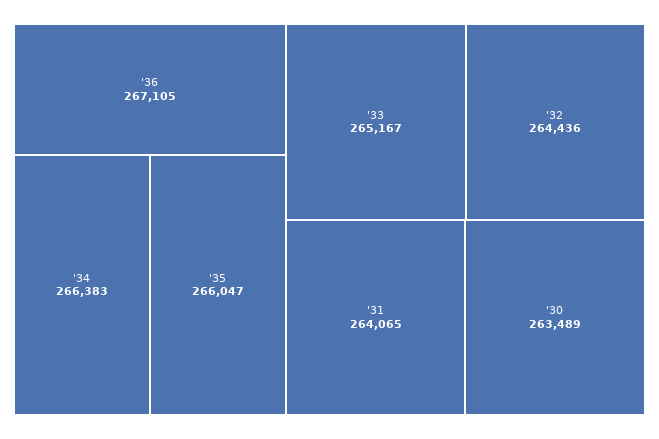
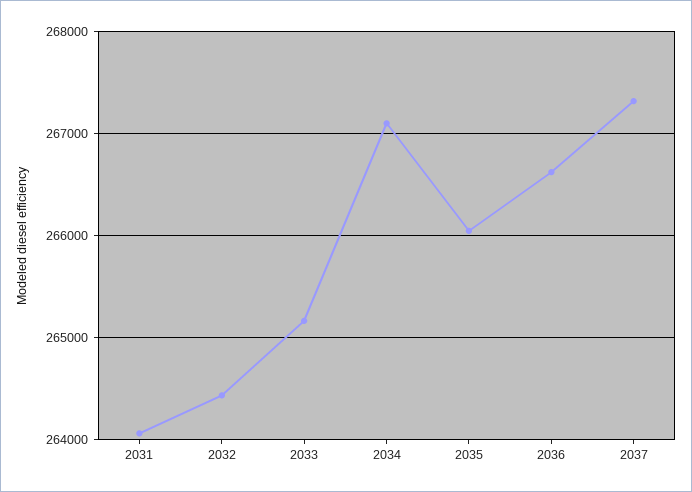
'36: 267105 -> 266600
'34: 266383 -> 267100
'30: 263489 -> none
2037: none -> 267300

